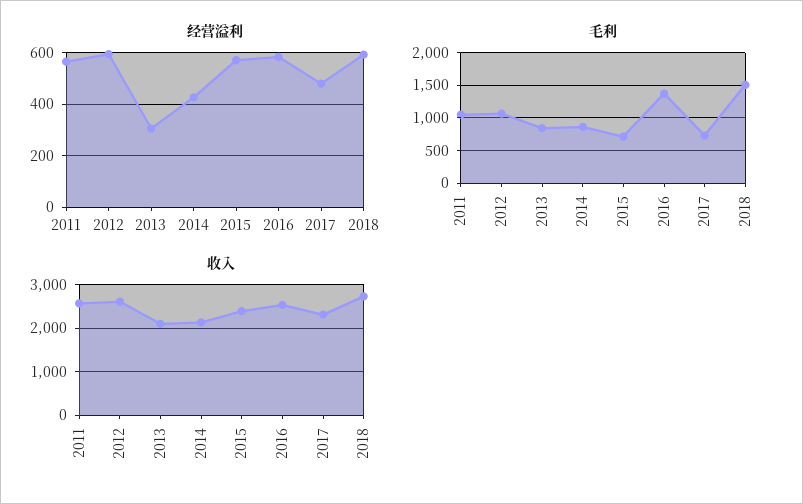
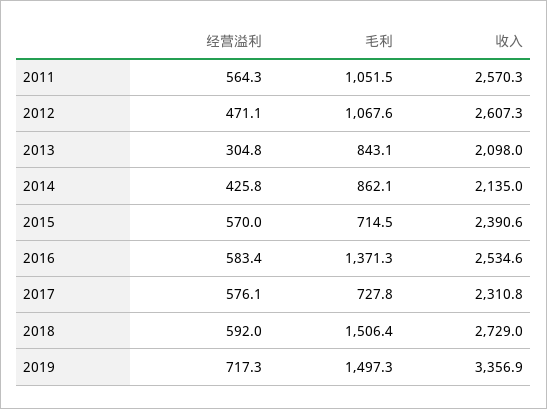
经营溢利, 2012: 600 -> 471.1
经营溢利, 2017: 475 -> 576.1
经营溢利, 2019: none -> 717.3
毛利, 2019: none -> 1497.3
收入, 2019: none -> 3356.9

